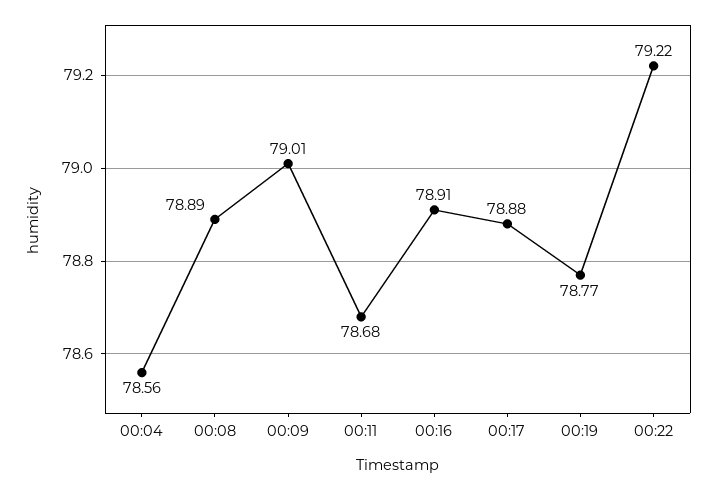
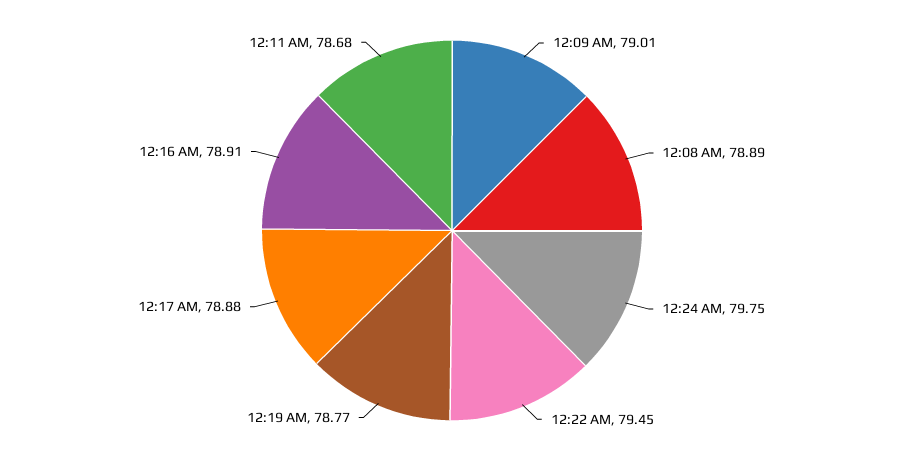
00:04: 78.56 -> none
00:22: 79.22 -> 79.45
12:24 AM: none -> 79.75

